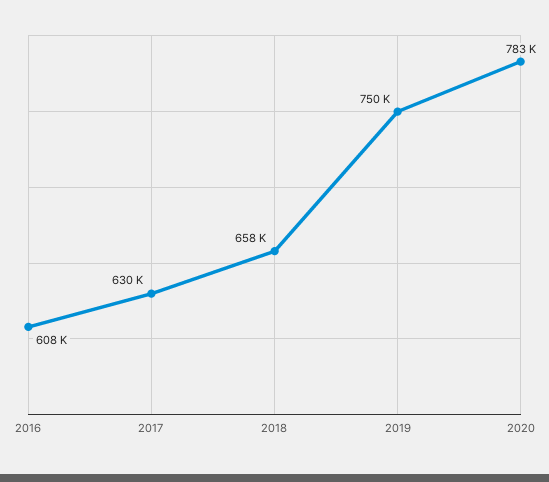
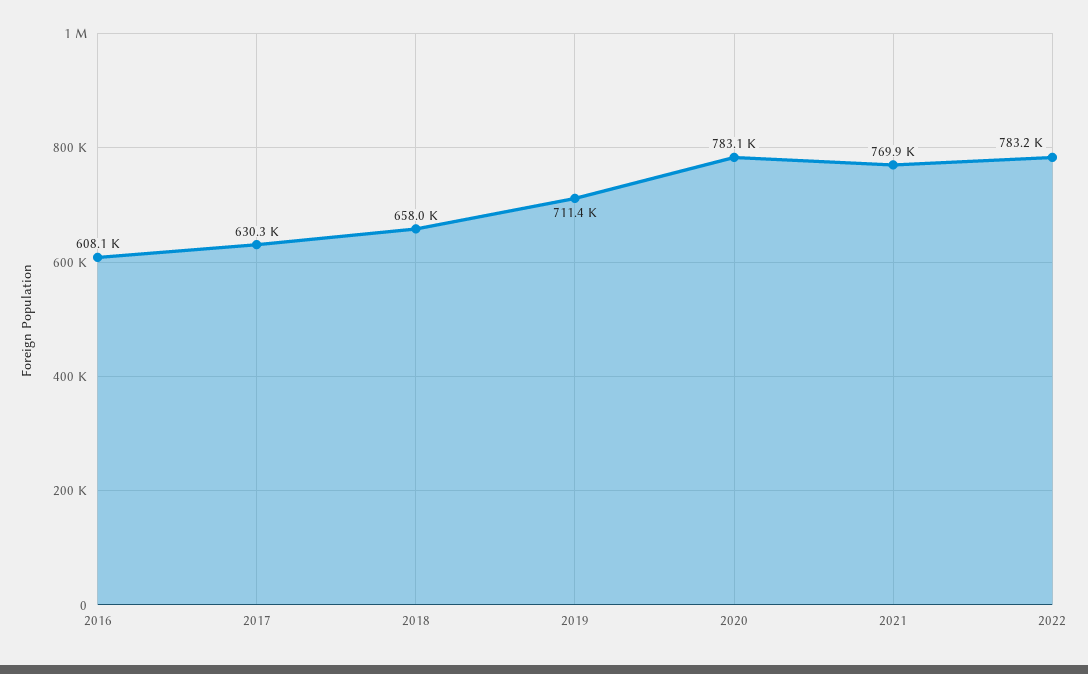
2019: 750000 -> 711400
2021: none -> 769900
2022: none -> 783200

